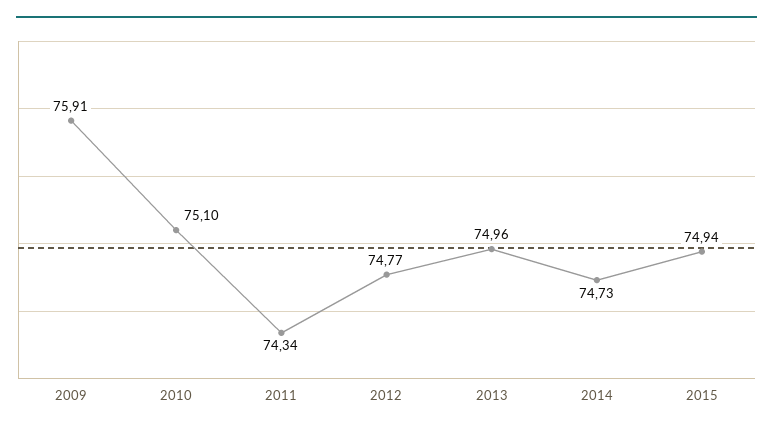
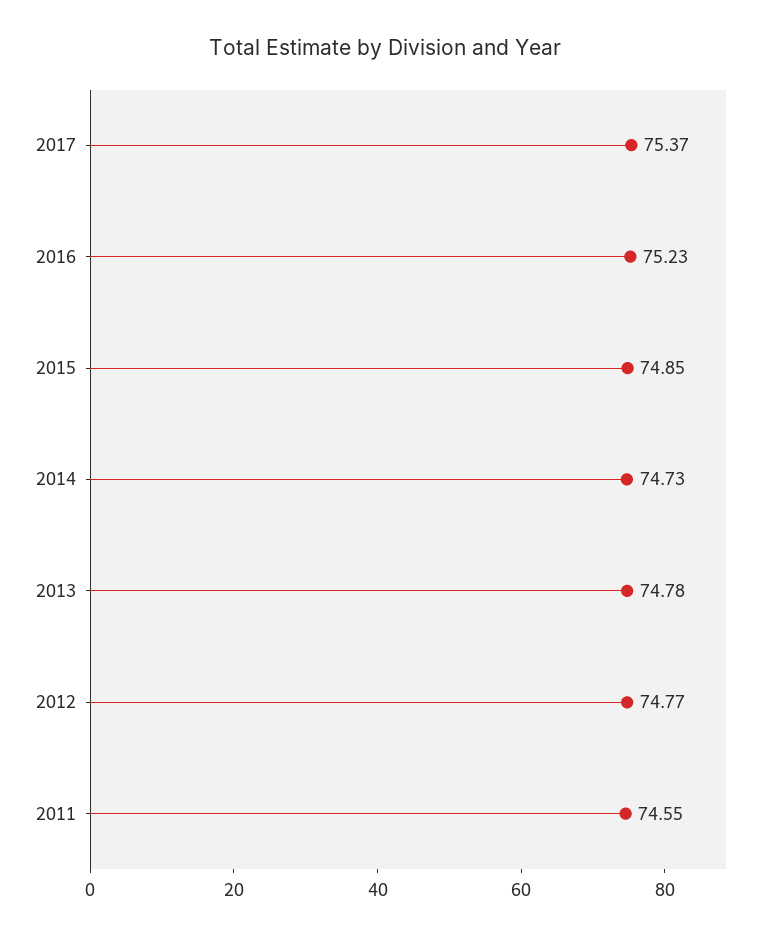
2009: 75.91 -> none
2010: 75.1 -> none
2011: 74.34 -> 74.55
2013: 74.96 -> 74.78
2015: 74.94 -> 74.85
2017: none -> 75.37
2016: none -> 75.23

